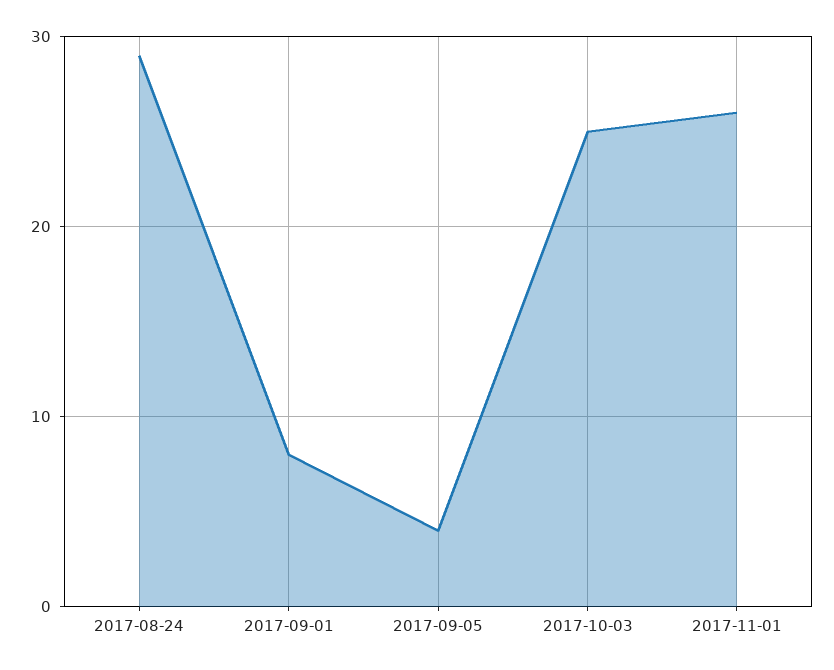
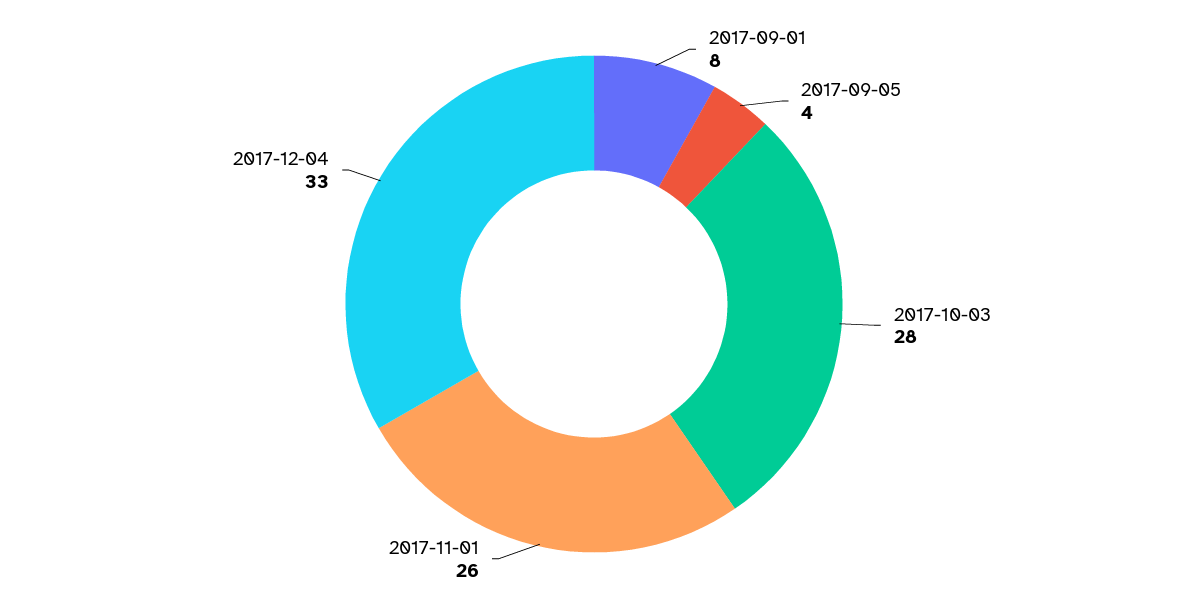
2017-08-24: 29 -> none
2017-10-03: 25 -> 28
2017-12-04: none -> 33

